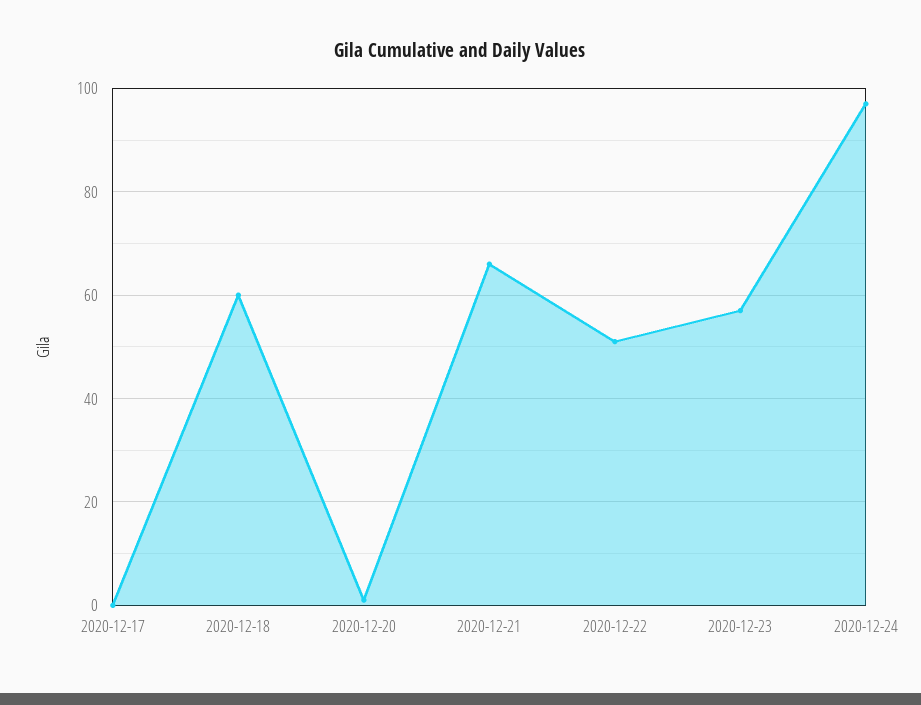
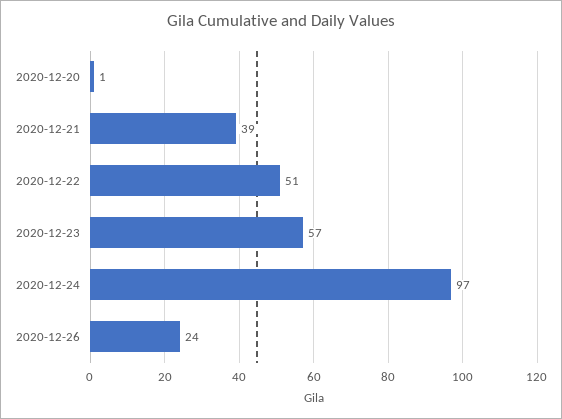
2020-12-17: 0 -> none
2020-12-18: 60 -> none
2020-12-21: 65 -> 39
2020-12-26: none -> 24

